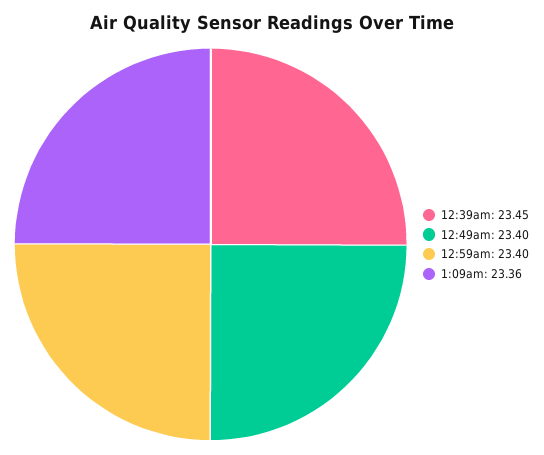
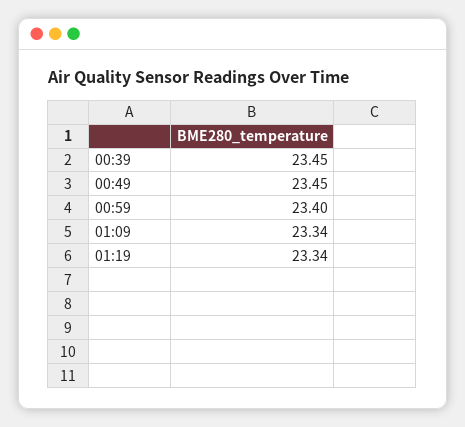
12:49am: 23.4 -> 23.45
1:09am: 23.36 -> 23.34
01:19: none -> 23.34

